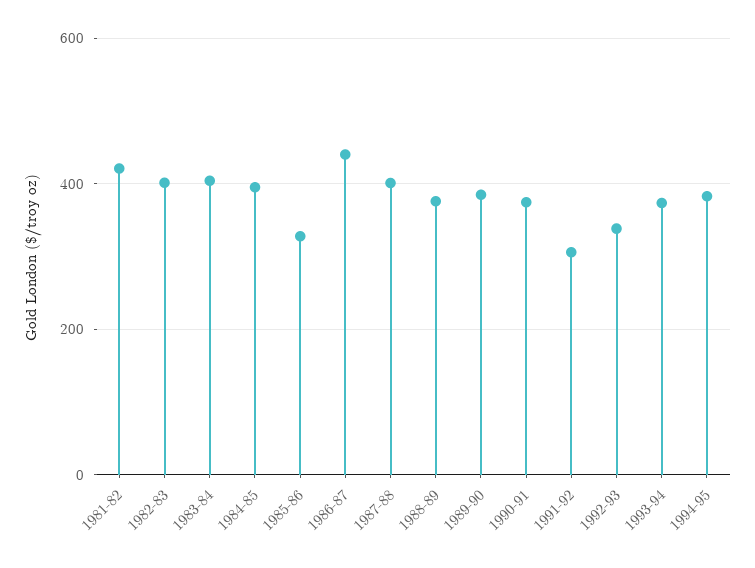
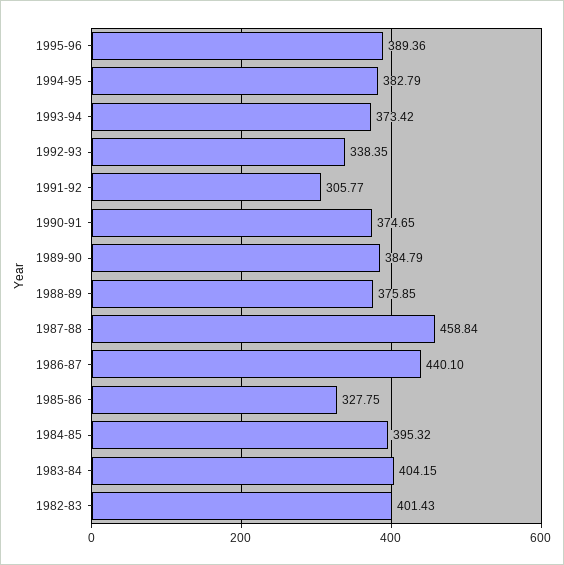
1981-82: 420 -> none
1987-88: 400 -> 458.84
1995-96: none -> 389.36

